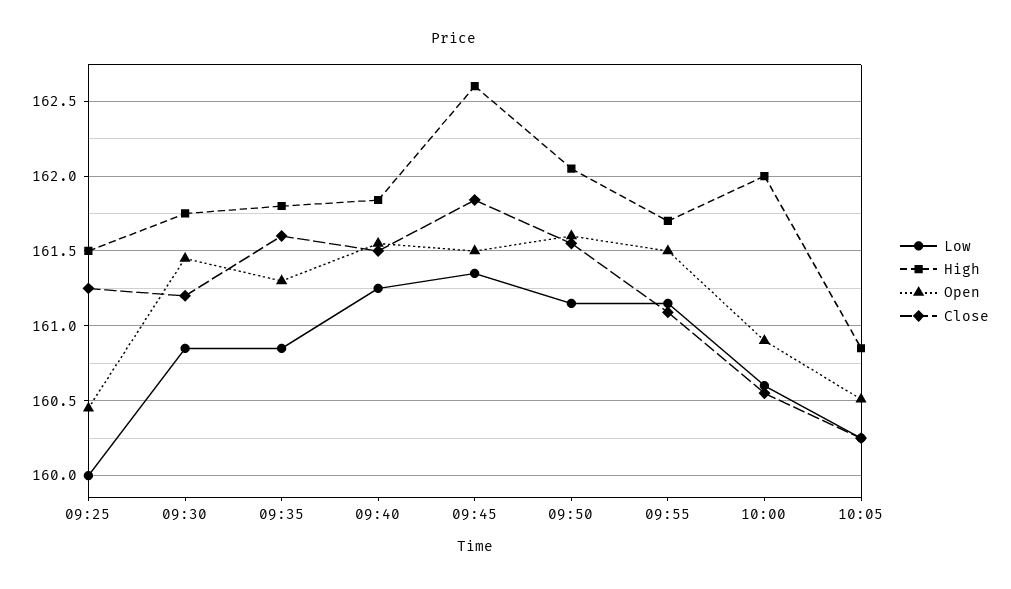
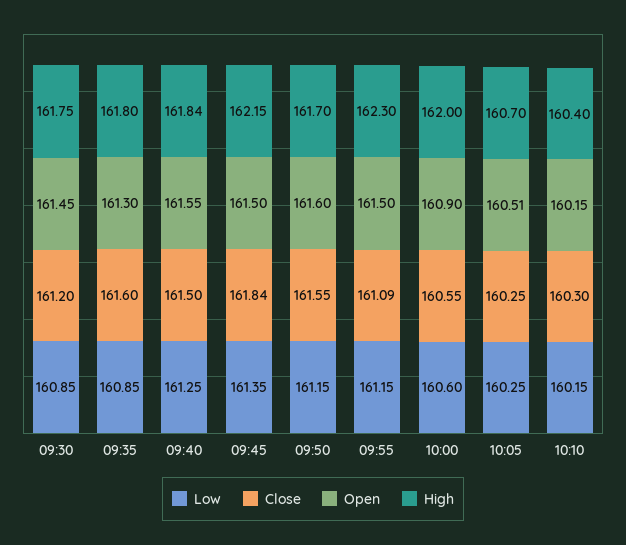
Low, 09:25: 160 -> none
High, 09:25: 161.5 -> none
Open, 09:25: 160.45 -> none
Close, 09:25: 161.25 -> none
High, 09:45: 162.6 -> 162.15
High, 09:50: 162.05 -> 161.7
High, 09:55: 161.7 -> 162.3
High, 10:05: 160.85 -> 160.7
Low, 10:10: none -> 160.15
Close, 10:10: none -> 160.3
Open, 10:10: none -> 160.15
High, 10:10: none -> 160.4

